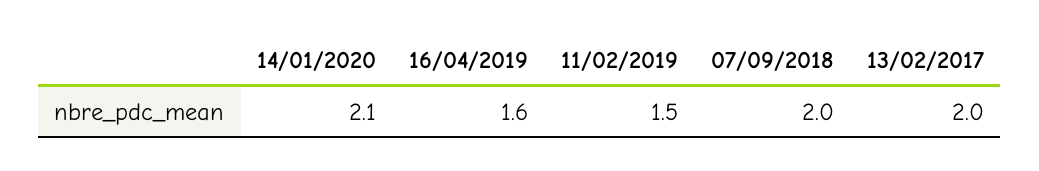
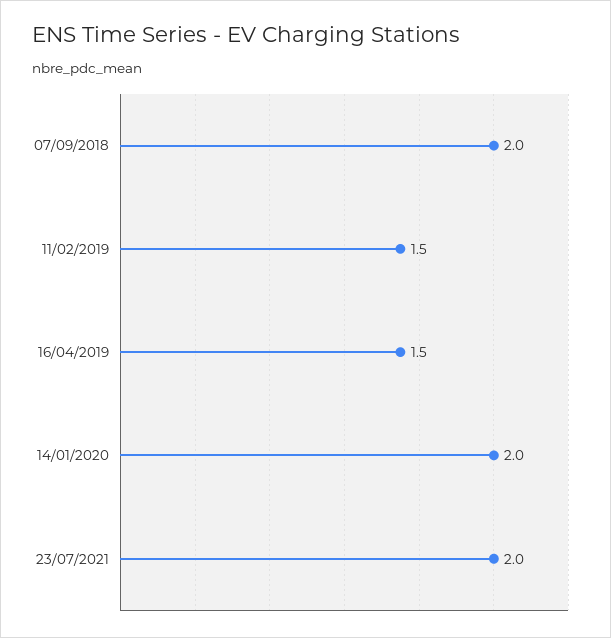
14/01/2020: 2.1 -> 2
16/04/2019: 1.6 -> 1.5
13/02/2017: 2 -> none
23/07/2021: none -> 2

